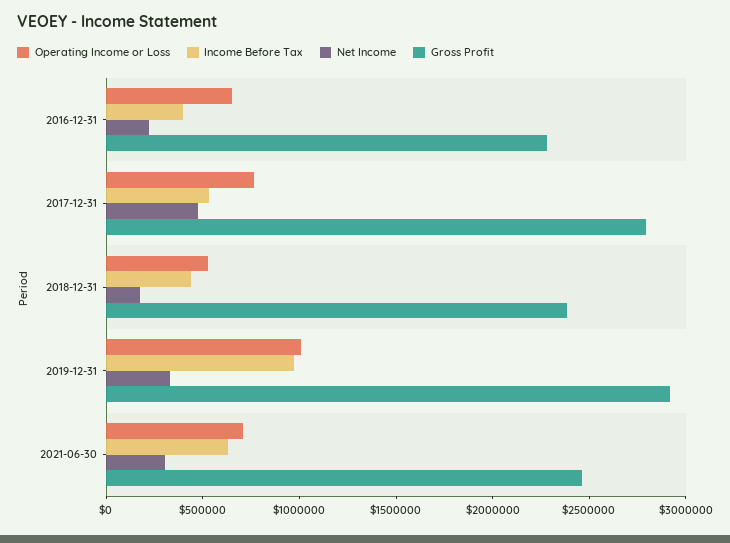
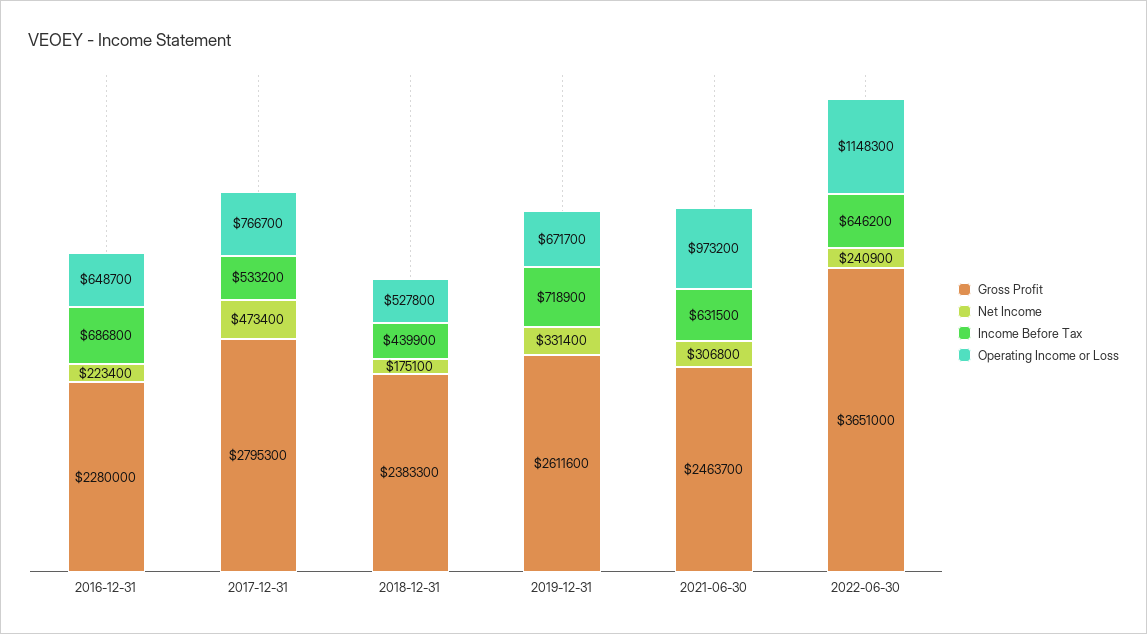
Income Before Tax, 2016-12-31: 400000 -> 686800
Operating Income or Loss, 2019-12-31: 1000000 -> 671700
Income Before Tax, 2019-12-31: 1000000 -> 718900
Gross Profit, 2019-12-31: 2900000 -> 2611600
Operating Income or Loss, 2021-06-30: 700000 -> 973200
Gross Profit, 2022-06-30: none -> 3651000
Net Income, 2022-06-30: none -> 240900
Income Before Tax, 2022-06-30: none -> 646200
Operating Income or Loss, 2022-06-30: none -> 1148300

